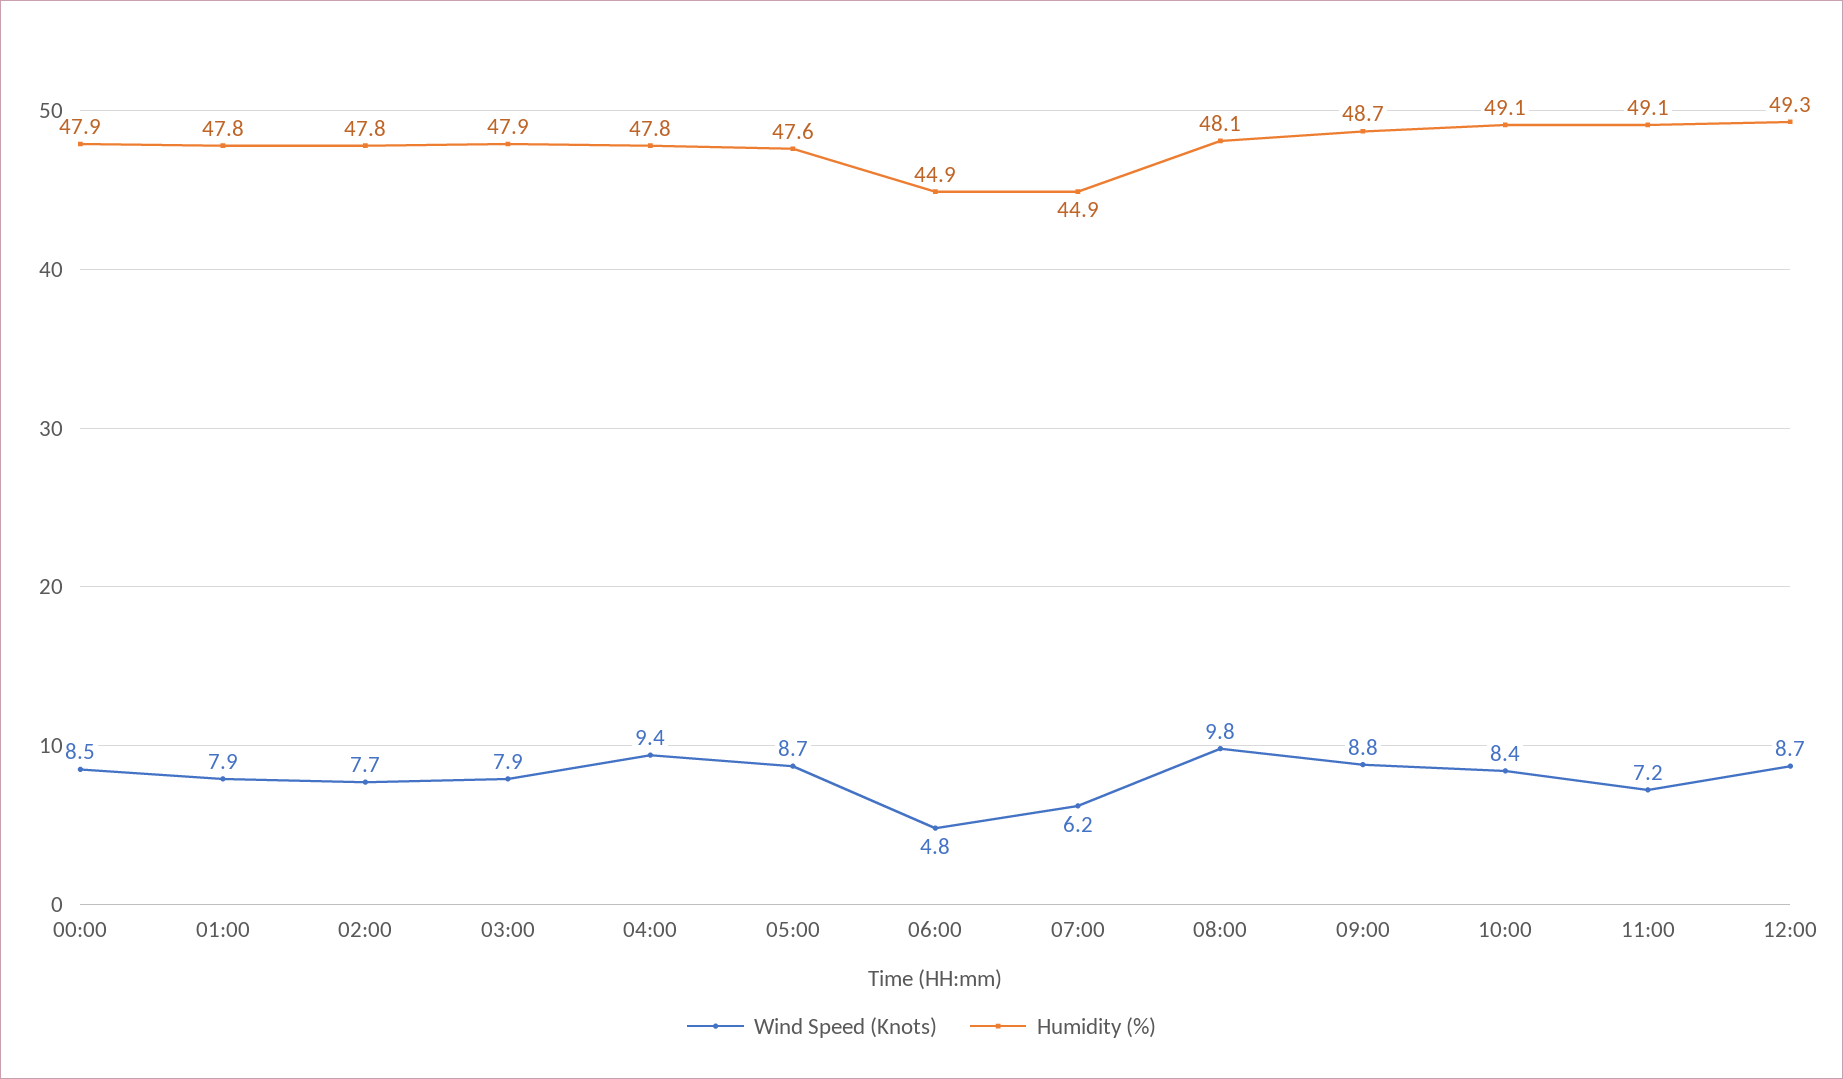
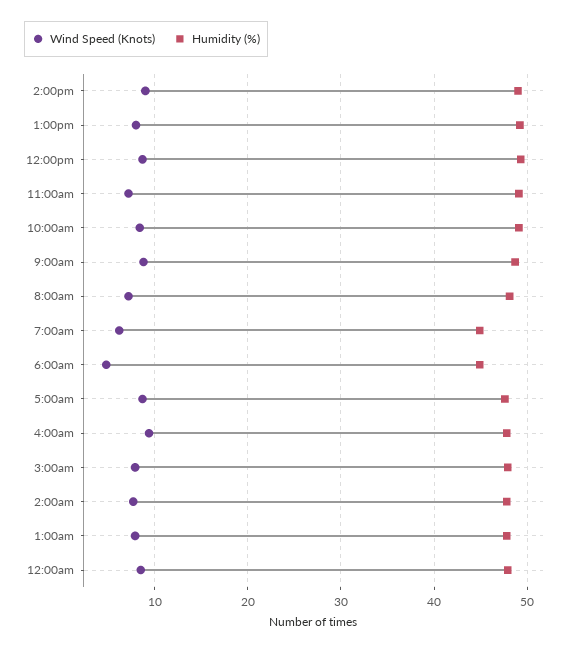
Wind Speed (Knots), 08:00: 9.8 -> 7
Wind Speed (Knots), 2:00pm: none -> 9
Humidity (%), 2:00pm: none -> 49
Wind Speed (Knots), 1:00pm: none -> 8
Humidity (%), 1:00pm: none -> 49

